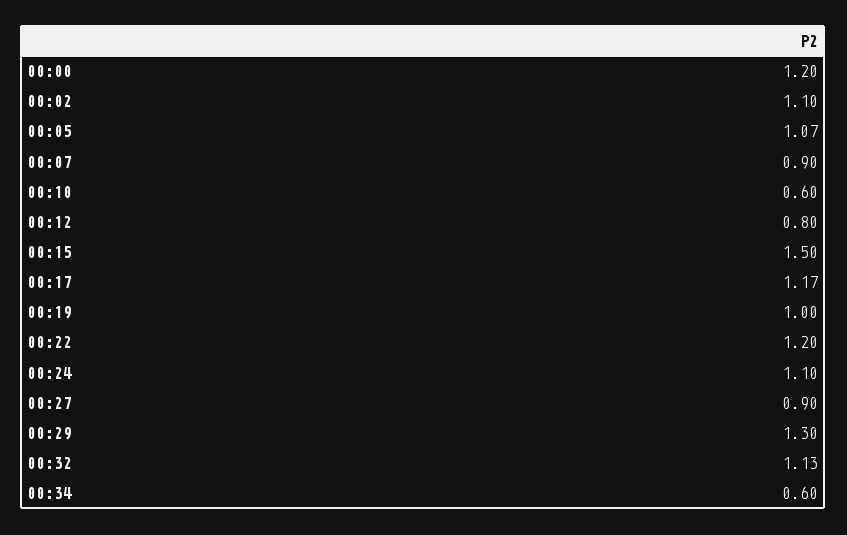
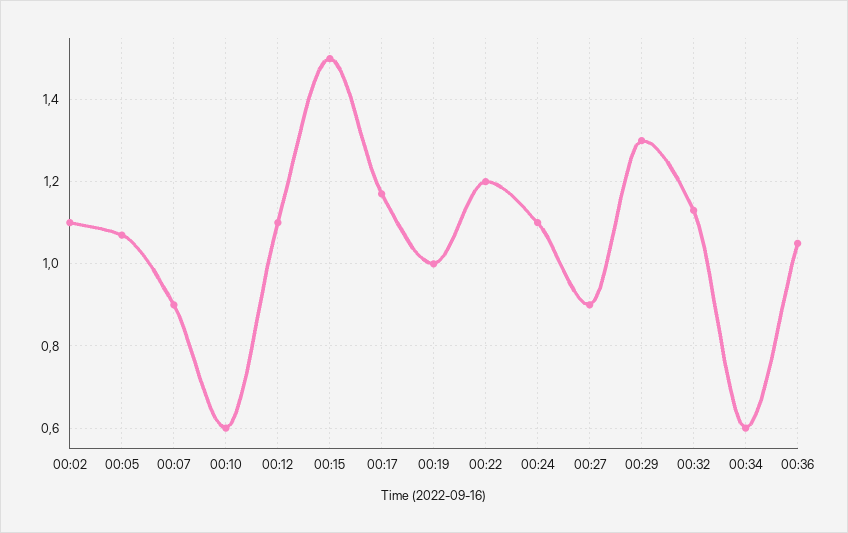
00:00: 1.2 -> none
00:12: 0.8 -> 1.1
00:36: none -> 1.05

